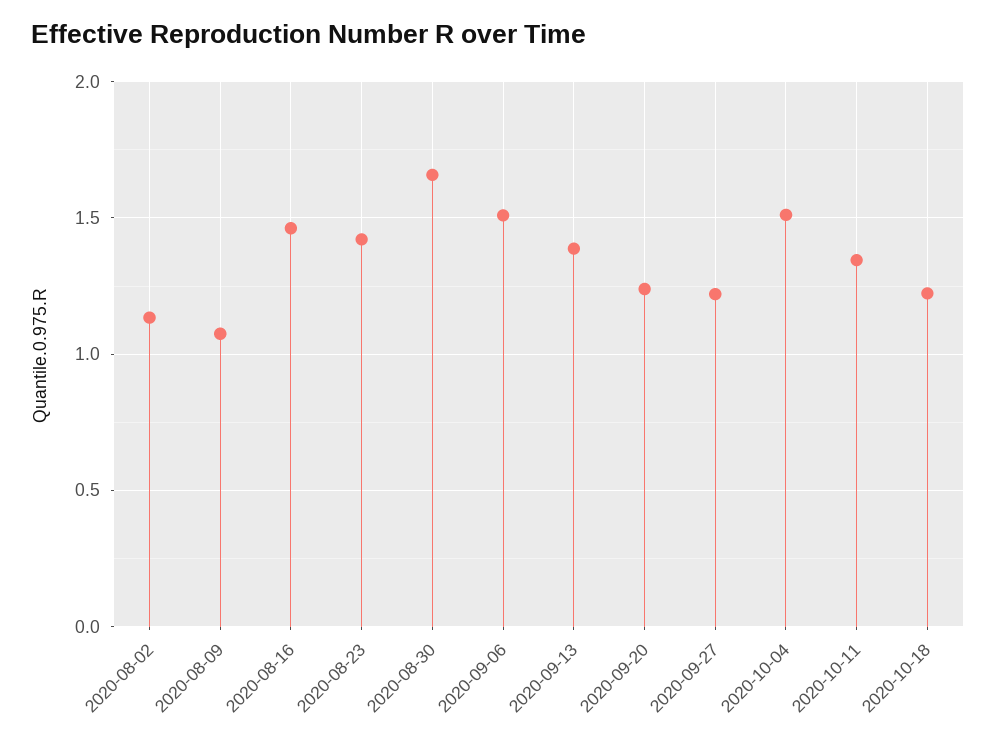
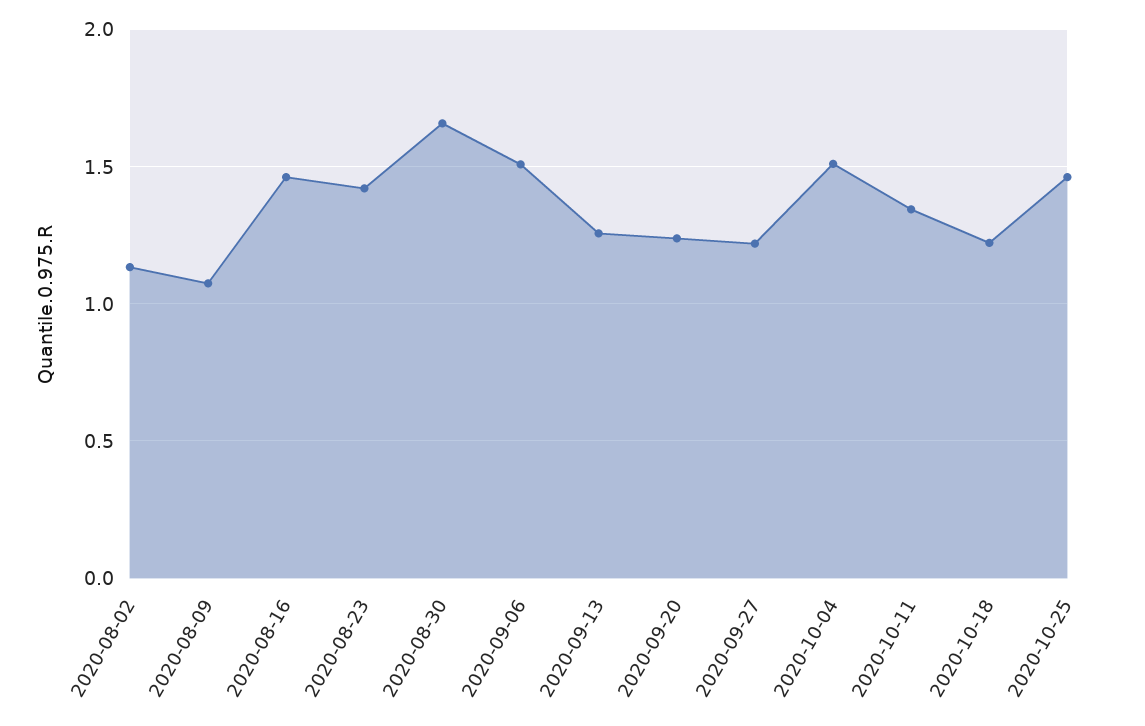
2020-09-13: 1.4 -> 1.25
2020-10-25: none -> 1.45

